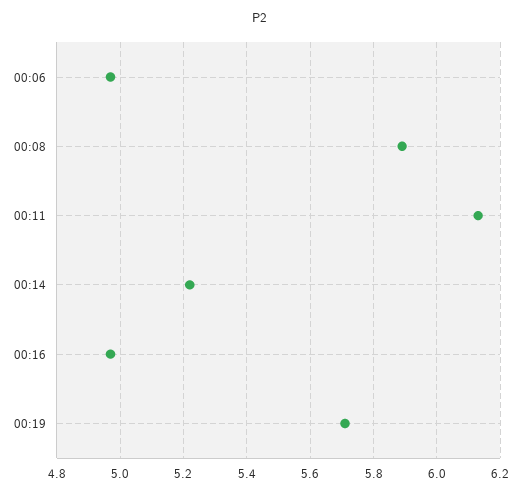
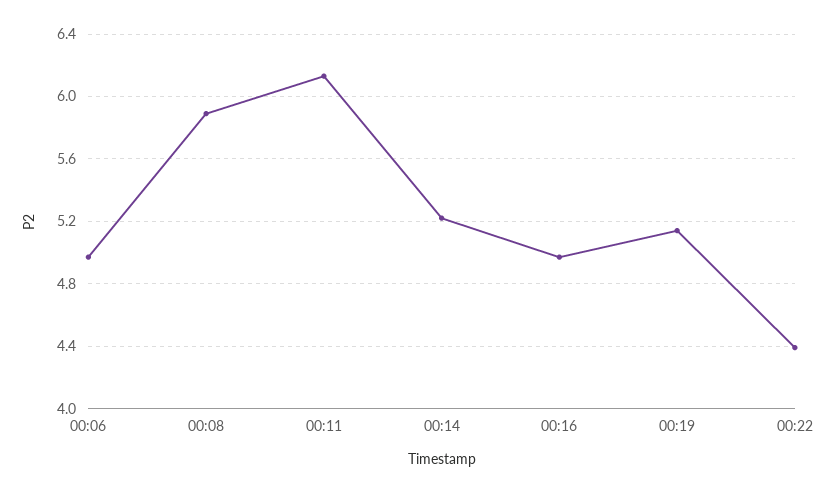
00:19: 5.7 -> 5.15
00:22: none -> 4.4

